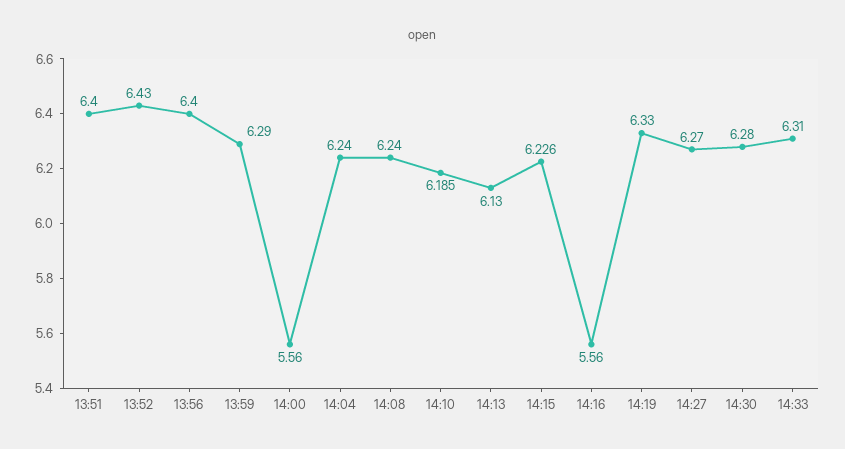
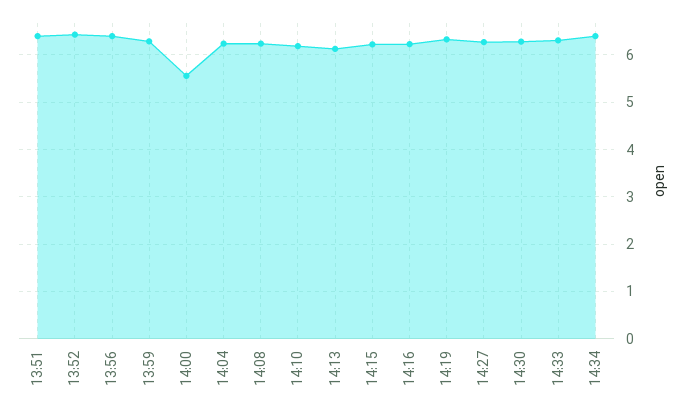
14:16: 5.56 -> 6.2
14:34: none -> 6.4

